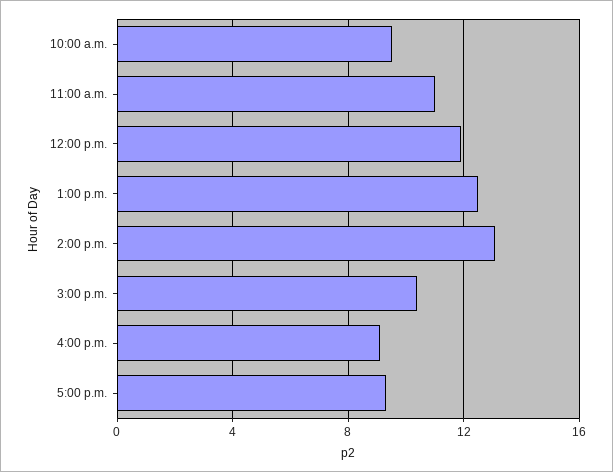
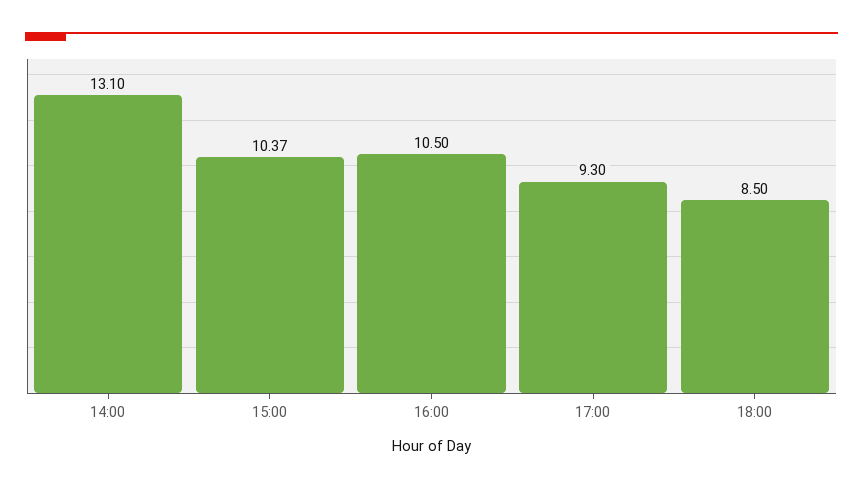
10:00 a.m.: 9.5 -> none
11:00 a.m.: 11 -> none
12:00 p.m.: 12 -> none
1:00 p.m.: 12.5 -> none
4:00 p.m.: 9 -> 10.5
18:00: none -> 8.5

